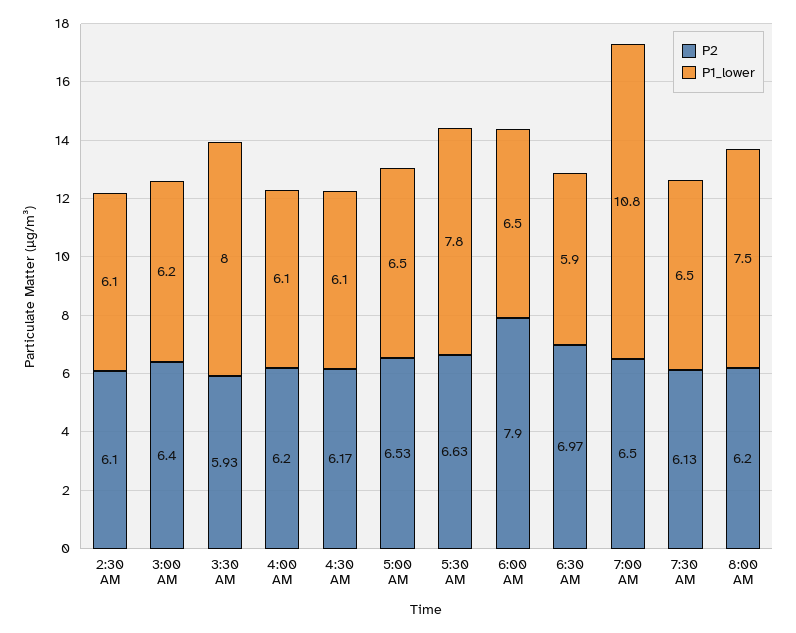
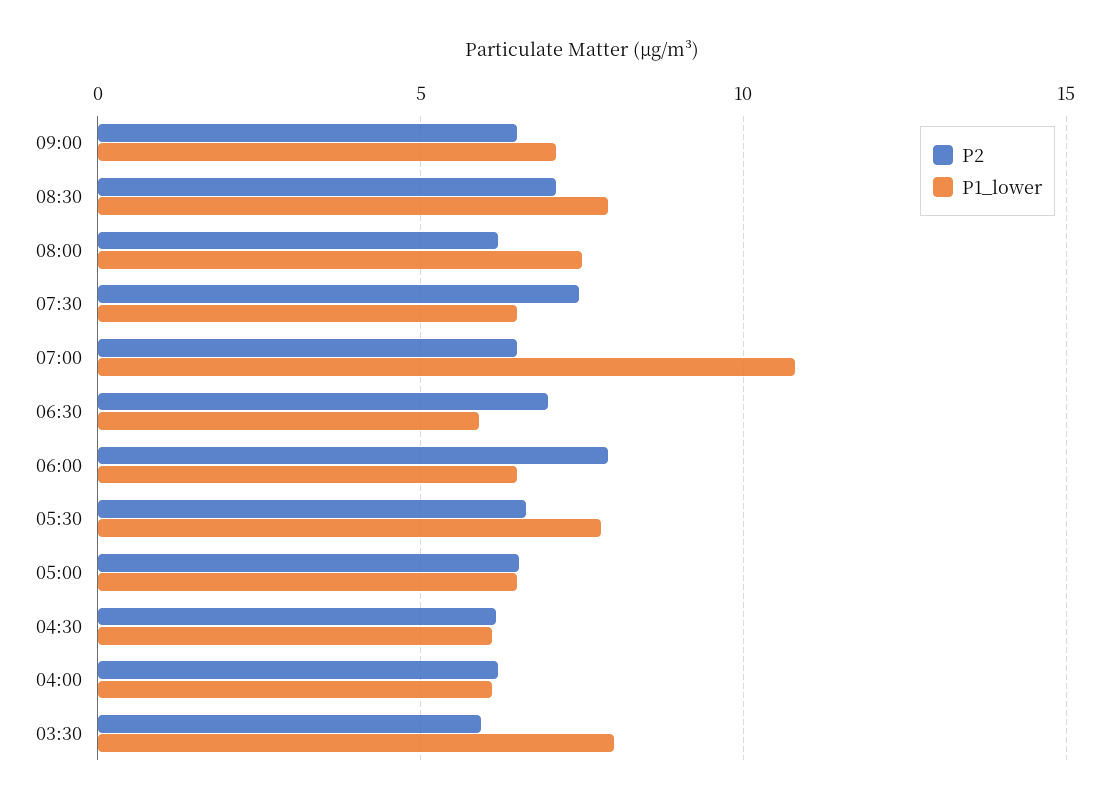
P2, 2:30 AM: 6.1 -> none
P1_lower, 2:30 AM: 6.1 -> none
P2, 3:00 AM: 6.4 -> none
P1_lower, 3:00 AM: 6.2 -> none
P2, 7:30 AM: 6.13 -> 7.5
P2, 09:00: none -> 6.5
P1_lower, 09:00: none -> 7
P2, 08:30: none -> 7
P1_lower, 08:30: none -> 8

